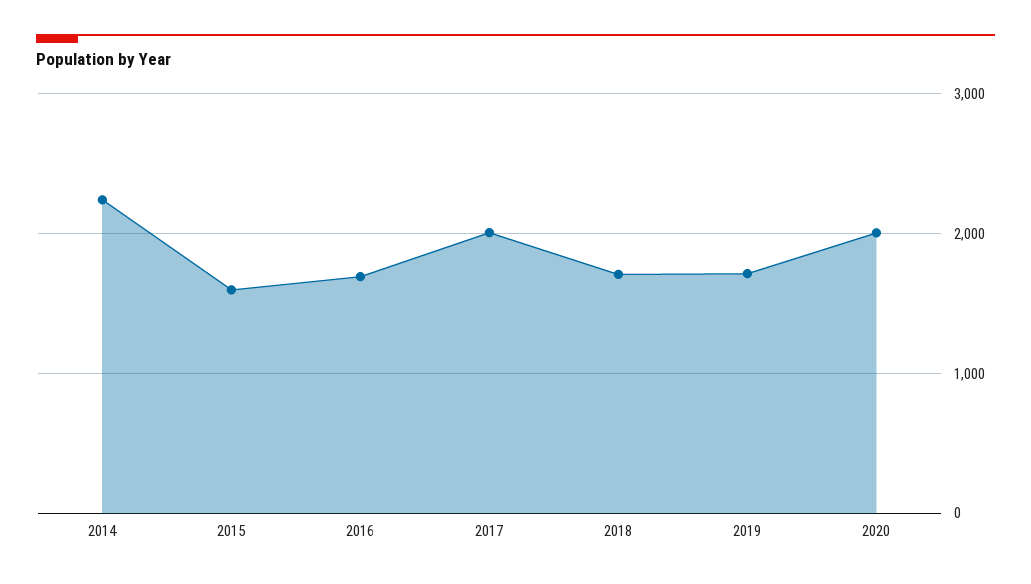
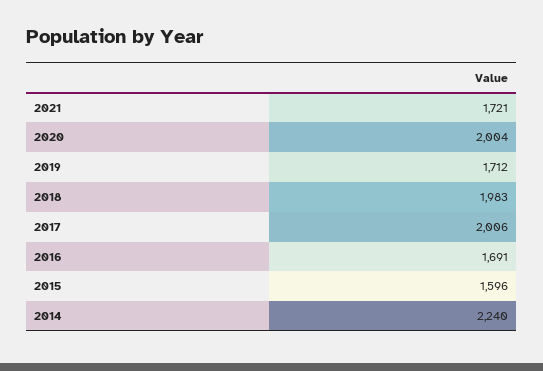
2018: 1700 -> 1983
2021: none -> 1721

